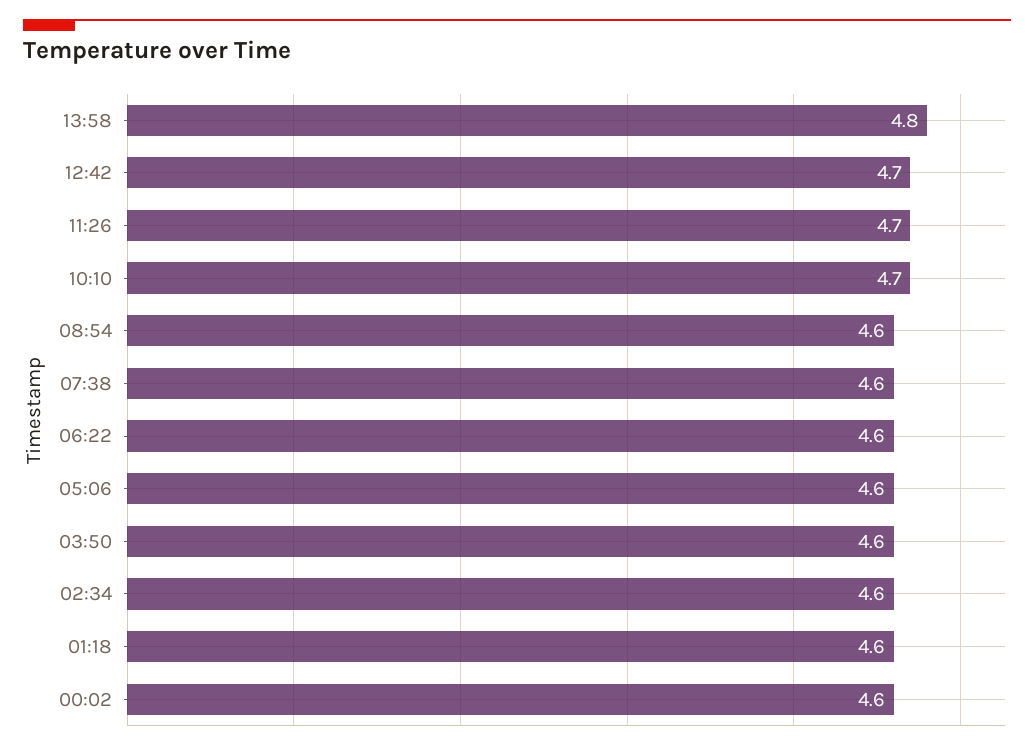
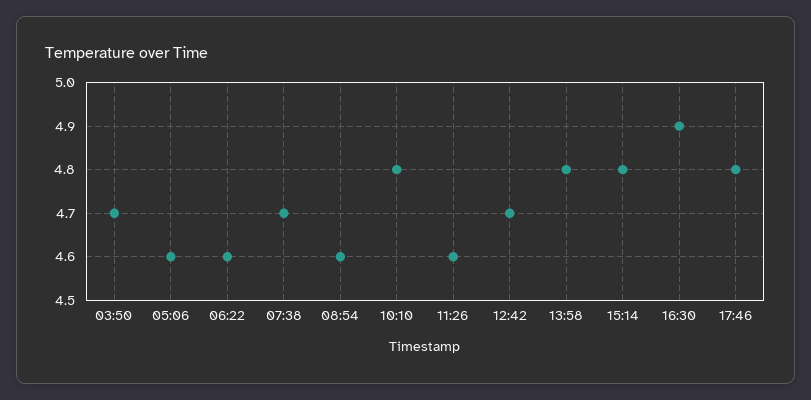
11:26: 4.7 -> 4.6
10:10: 4.7 -> 4.8
07:38: 4.6 -> 4.7
03:50: 4.6 -> 4.7
02:34: 4.6 -> none
01:18: 4.6 -> none
00:02: 4.6 -> none
15:14: none -> 4.8
16:30: none -> 4.9
17:46: none -> 4.8

